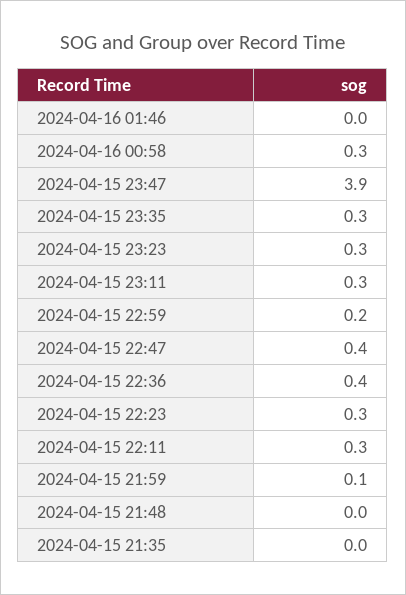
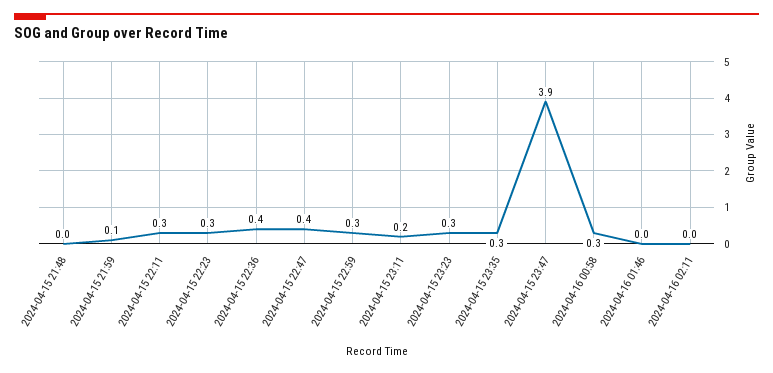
2024-04-15 23:11: 0.3 -> 0.2
2024-04-15 22:59: 0.2 -> 0.3
2024-04-15 21:35: 0 -> none
2024-04-16 02:11: none -> 0

